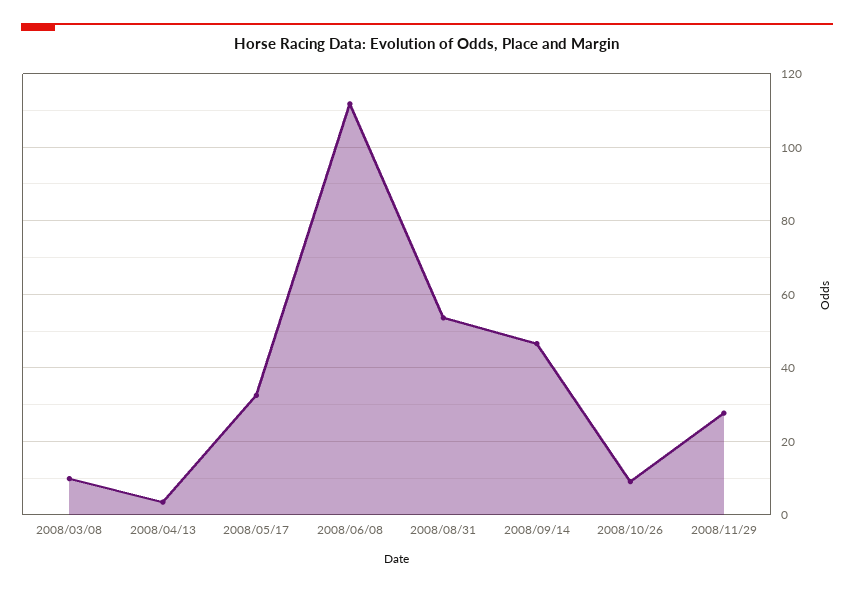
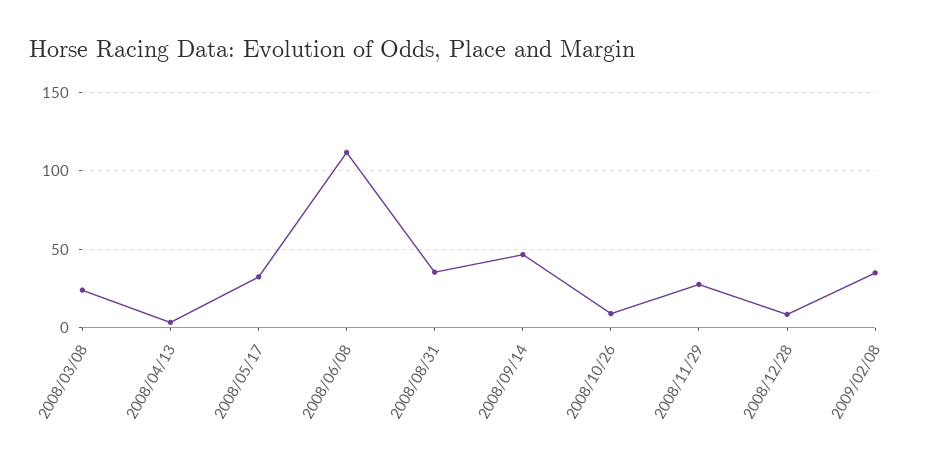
2008/03/08: 10 -> 25
2008/08/31: 54 -> 35
2008/12/28: none -> 10
2009/02/08: none -> 35

